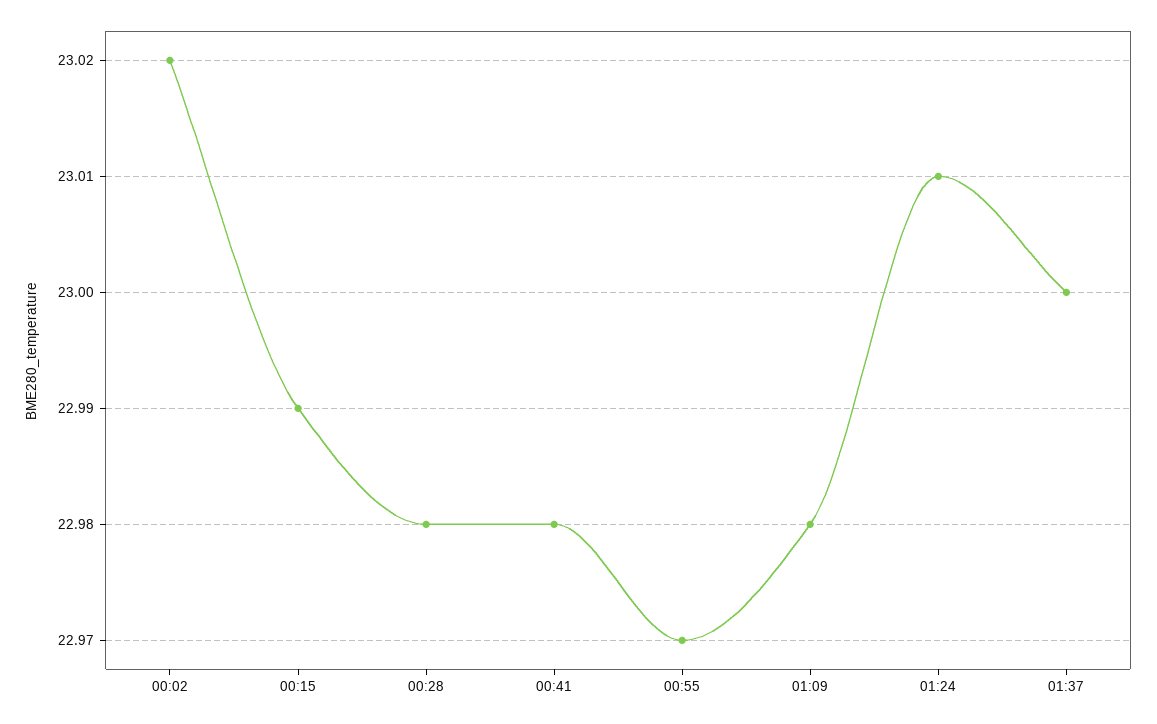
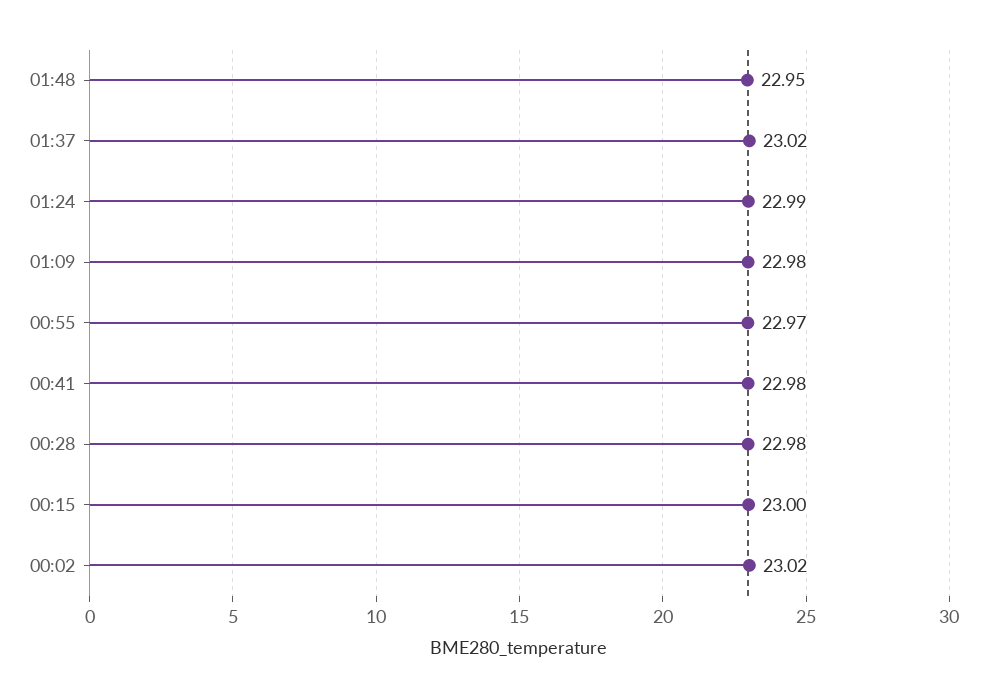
00:15: 22.99 -> 23
01:24: 23.01 -> 22.99
01:37: 23 -> 23.02
01:48: none -> 22.95

